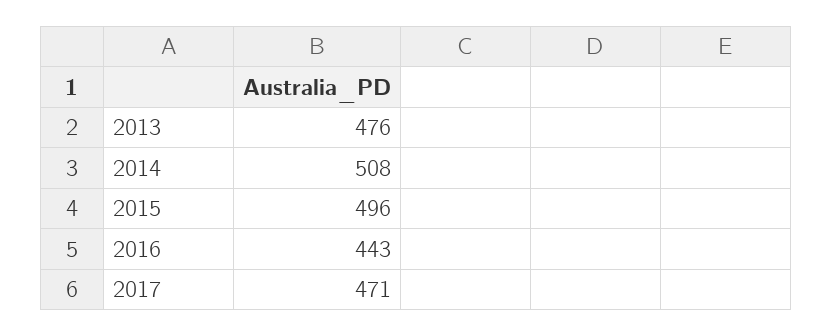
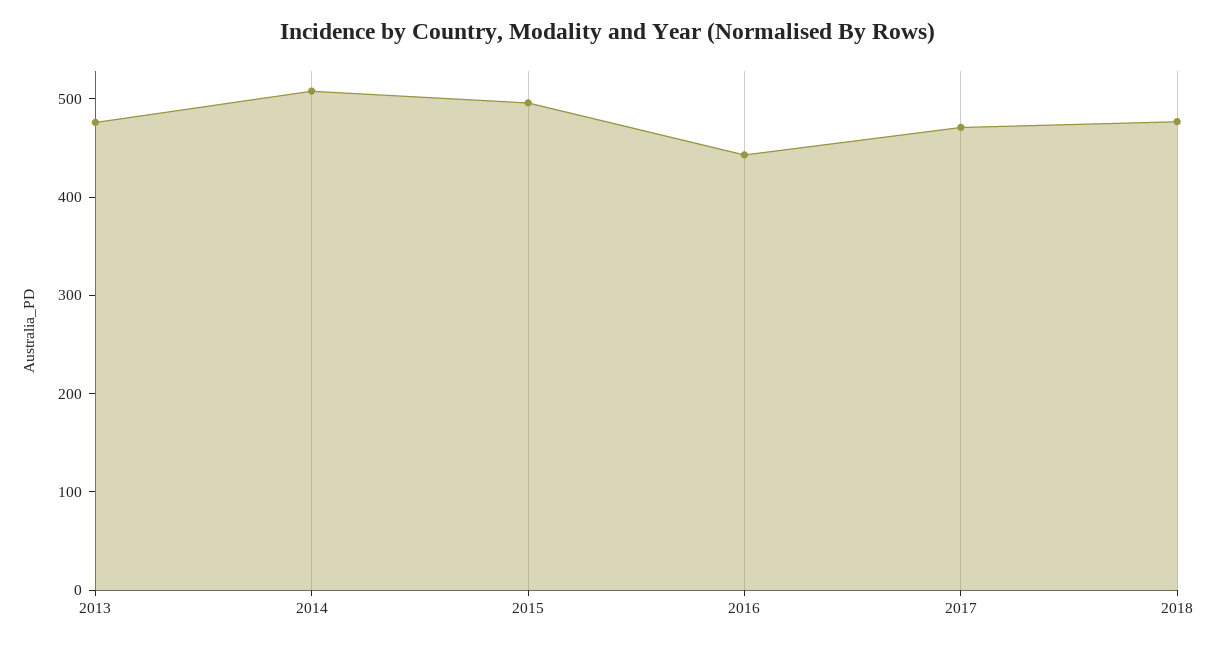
2018: none -> 480

